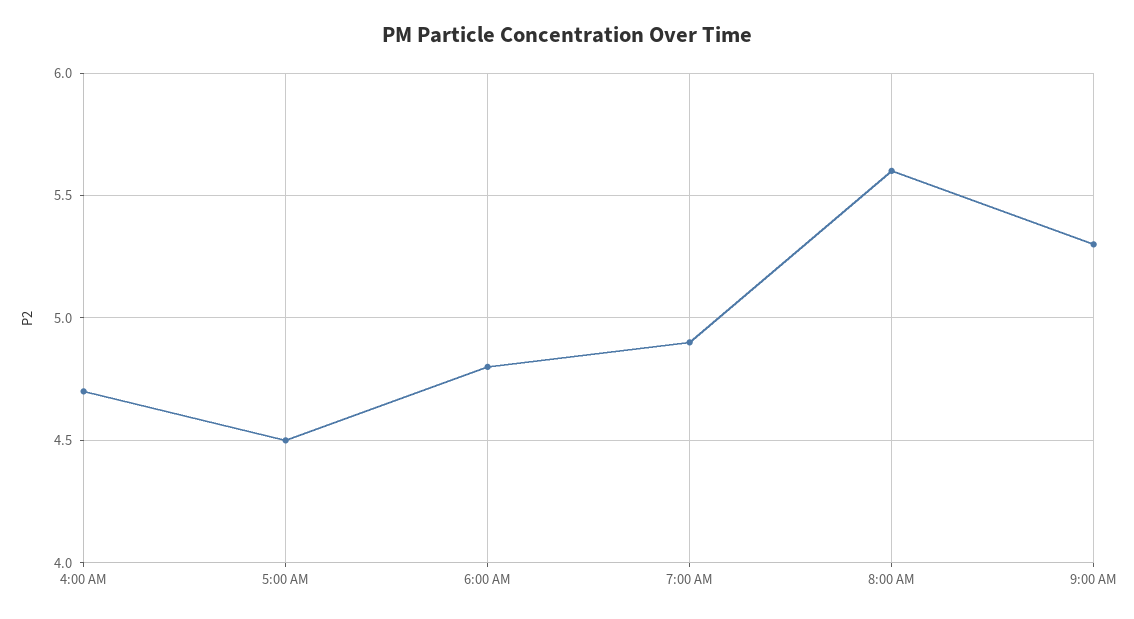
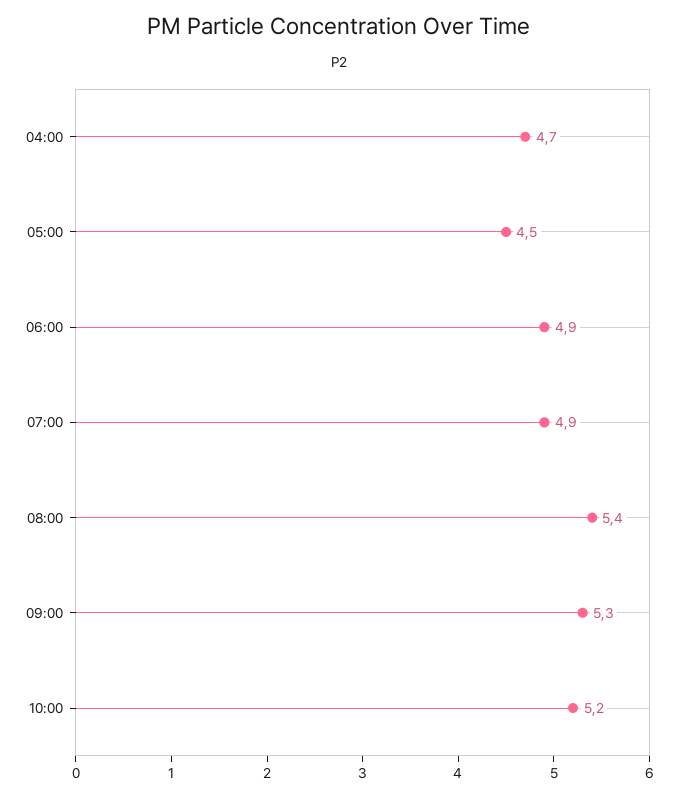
6:00 AM: 4.8 -> 4.9
8:00 AM: 5.6 -> 5.4
10:00: none -> 5.2

